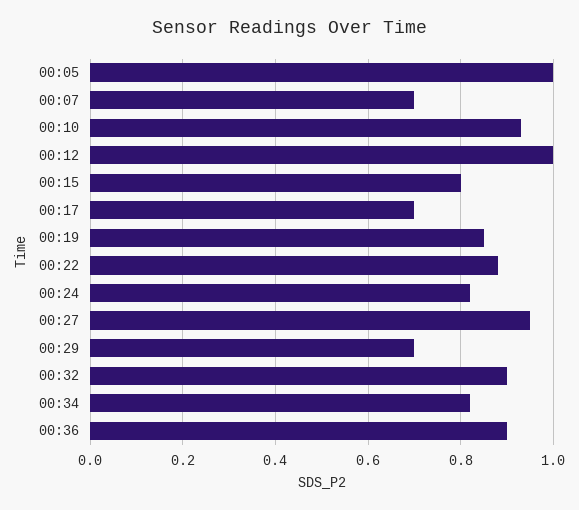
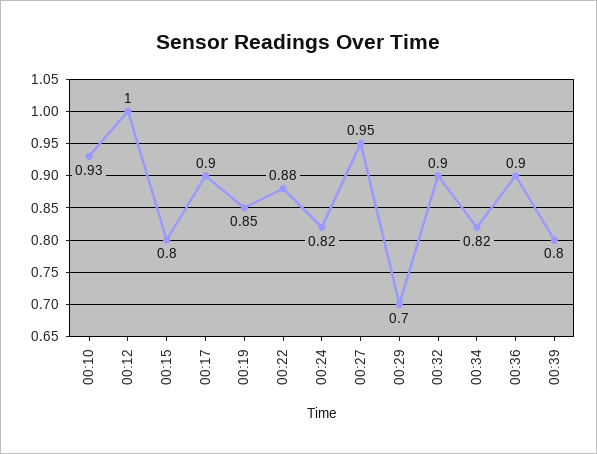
00:05: 1 -> none
00:07: 0.7 -> none
00:17: 0.7 -> 0.9
00:39: none -> 0.8

